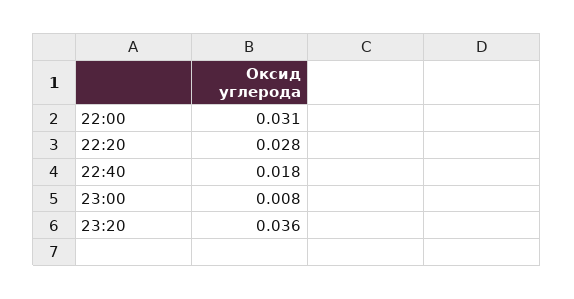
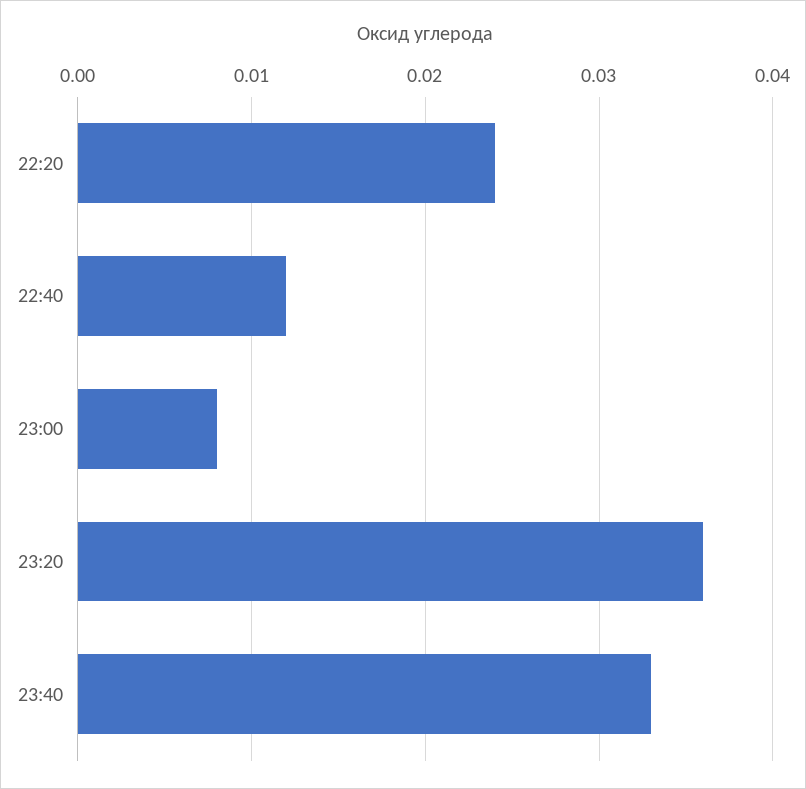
22:00: 0.031 -> none
22:20: 0.028 -> 0.024
22:40: 0.018 -> 0.012
23:40: none -> 0.033

